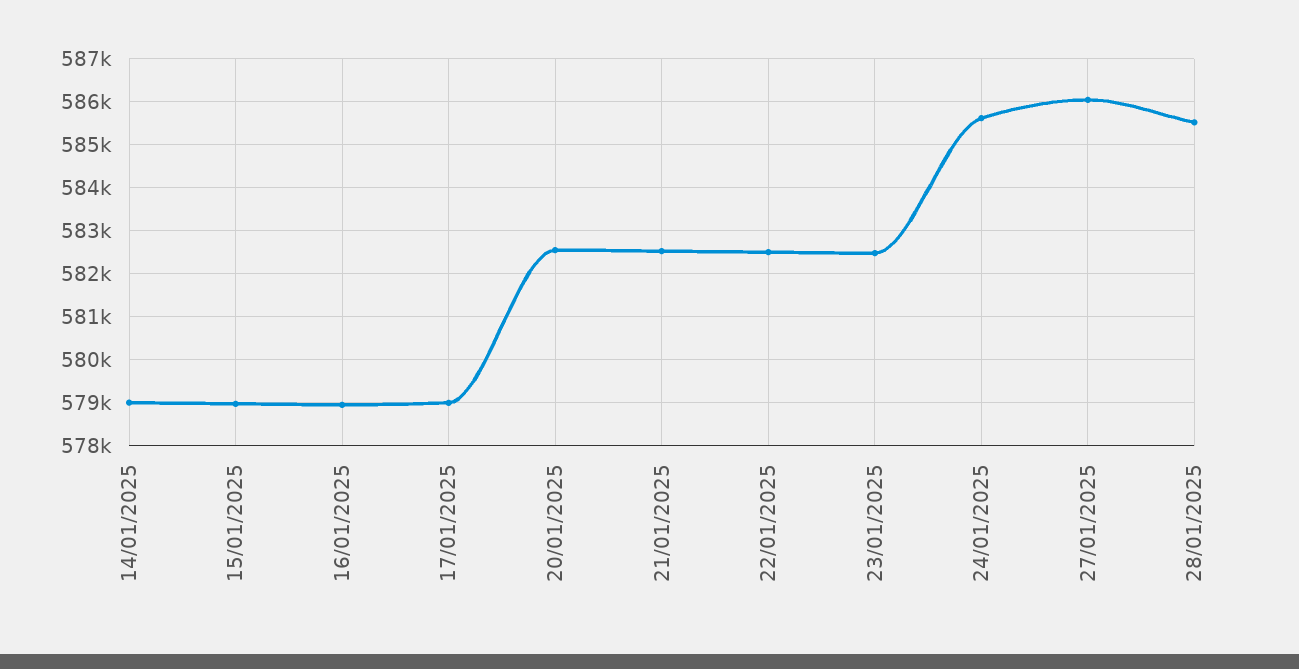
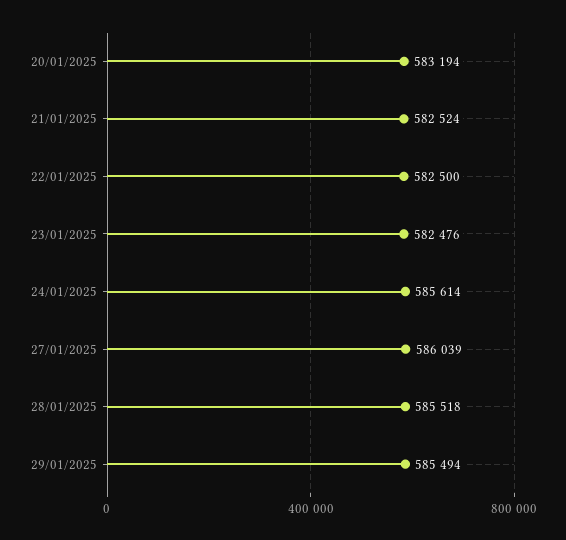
14/01/2025: 579000 -> none
15/01/2025: 579000 -> none
16/01/2025: 579000 -> none
17/01/2025: 579000 -> none
20/01/2025: 582600 -> 583194
29/01/2025: none -> 585494

